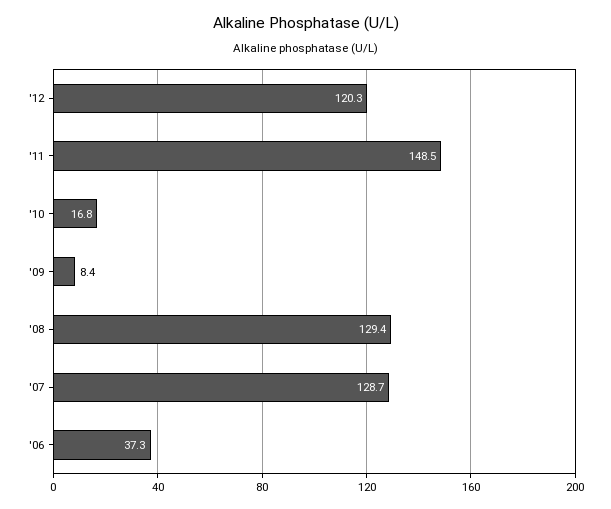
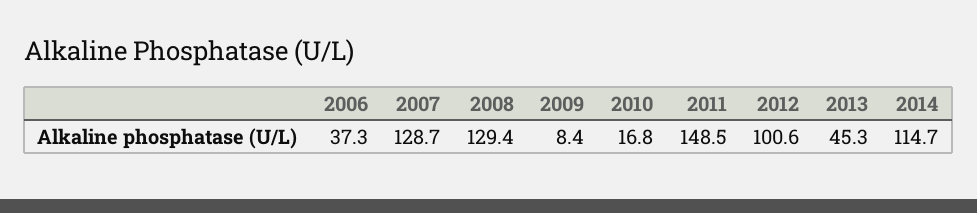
'12: 120.3 -> 100.6
2013: none -> 45.3
2014: none -> 114.7

